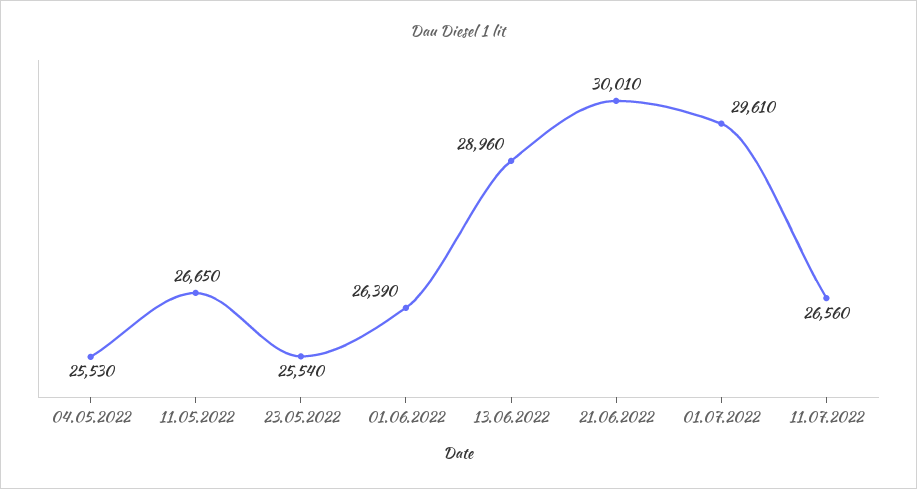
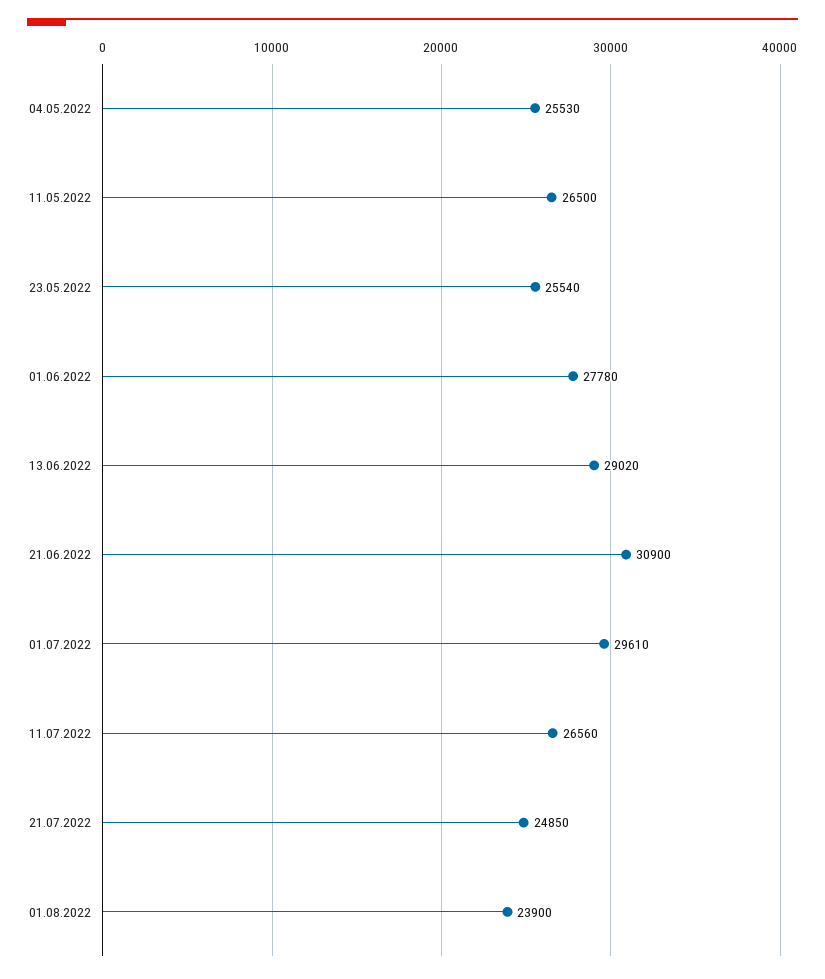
11.05.2022: 26650 -> 26500
01.06.2022: 26390 -> 27780
13.06.2022: 28960 -> 29020
21.06.2022: 30010 -> 30900
21.07.2022: none -> 24850
01.08.2022: none -> 23900

